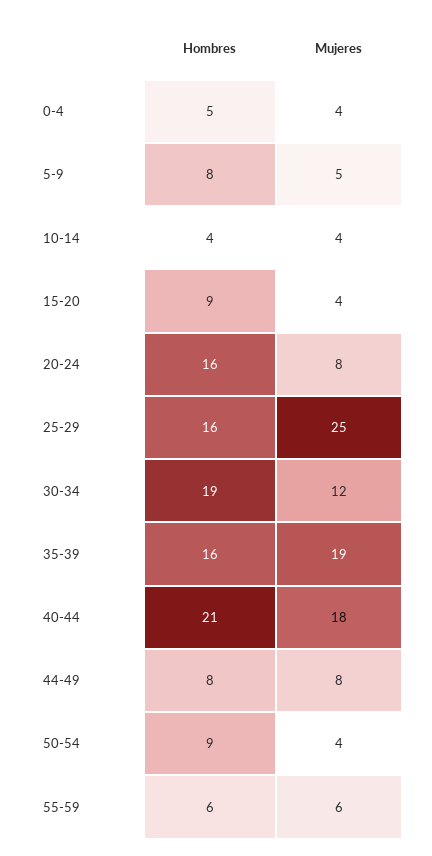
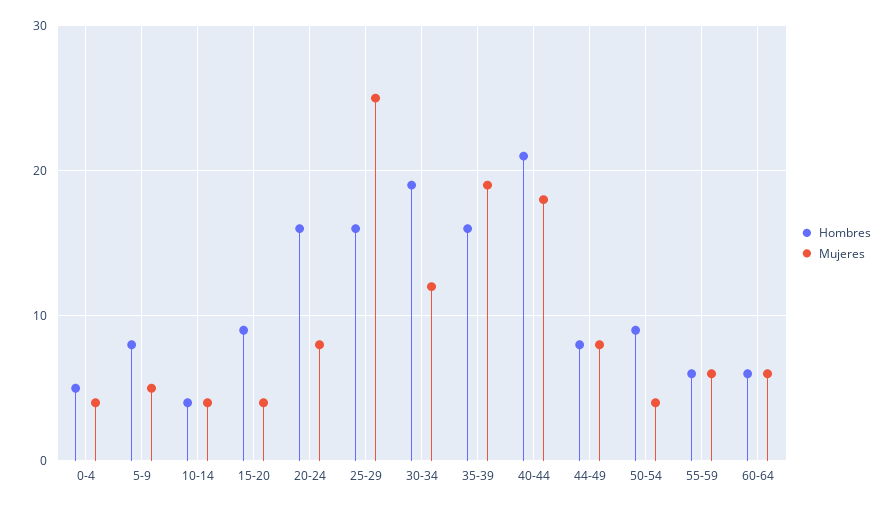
Hombres, 60-64: none -> 6
Mujeres, 60-64: none -> 6

